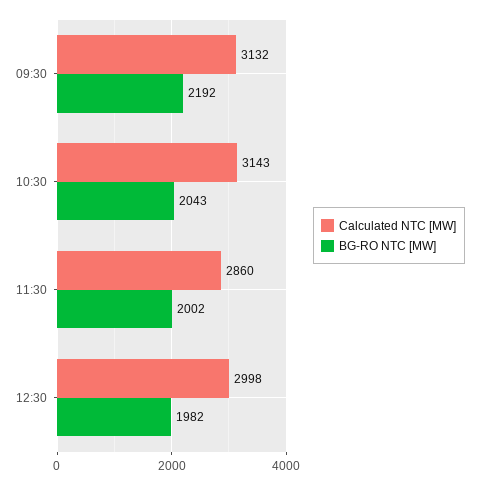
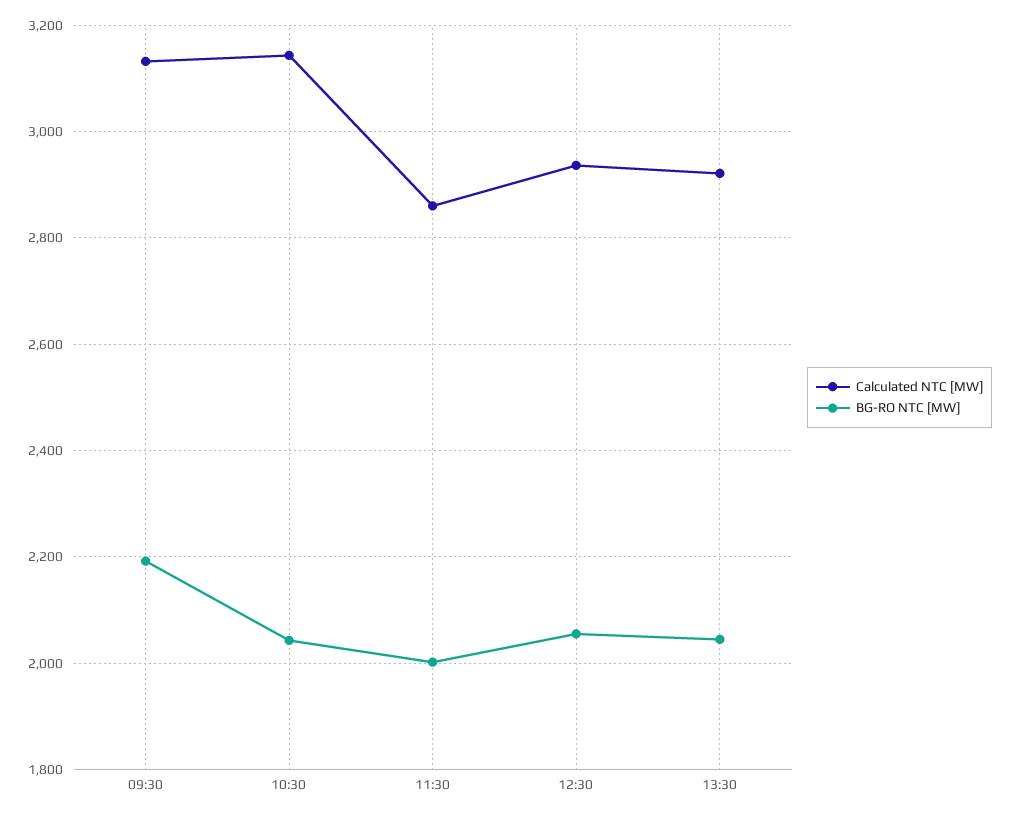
Calculated NTC [MW], 12:30: 2998 -> 2940
BG-RO NTC [MW], 12:30: 1982 -> 2060
Calculated NTC [MW], 13:30: none -> 2920
BG-RO NTC [MW], 13:30: none -> 2040

